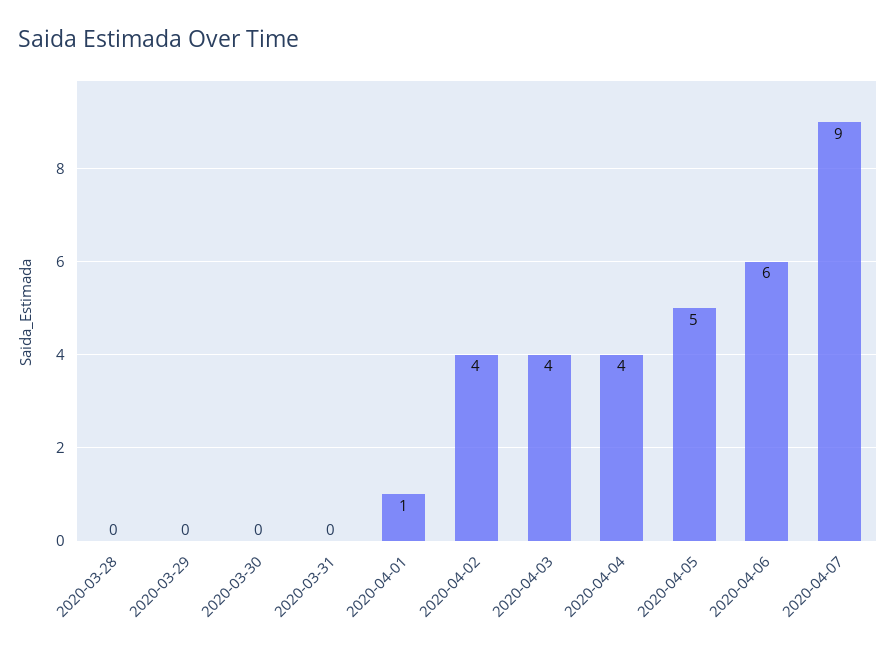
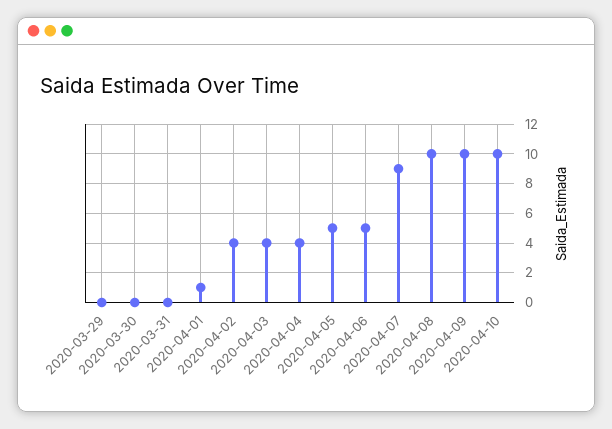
2020-03-28: 0 -> none
2020-04-06: 6 -> 5
2020-04-08: none -> 10
2020-04-09: none -> 10
2020-04-10: none -> 10

